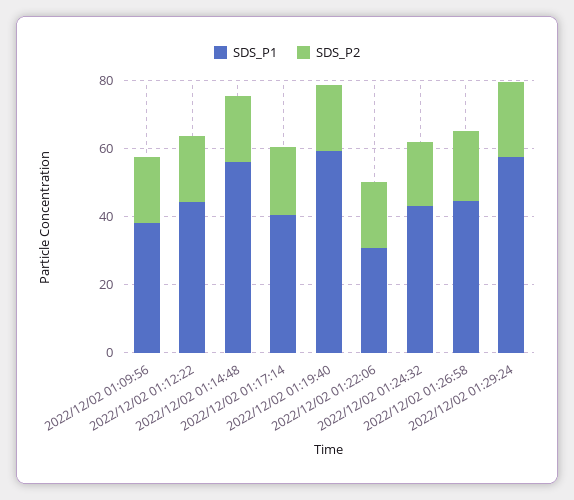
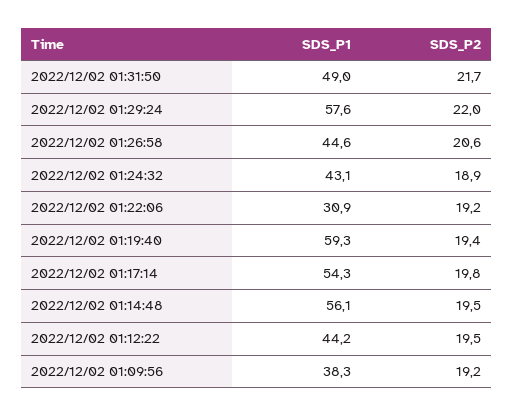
SDS_P1, 2022/12/02 01:17:14: 40 -> 54.3
SDS_P1, 2022/12/02 01:31:50: none -> 49
SDS_P2, 2022/12/02 01:31:50: none -> 21.7

